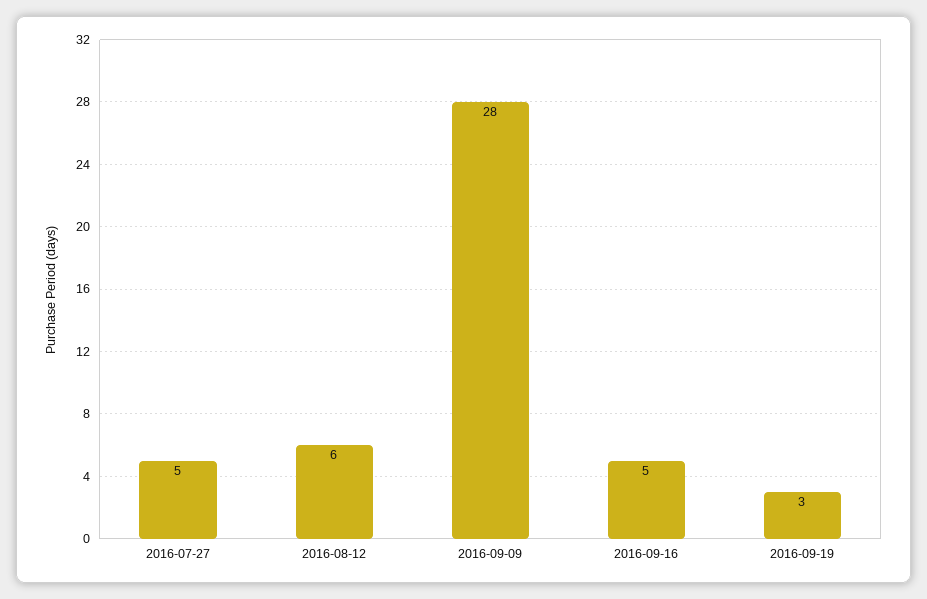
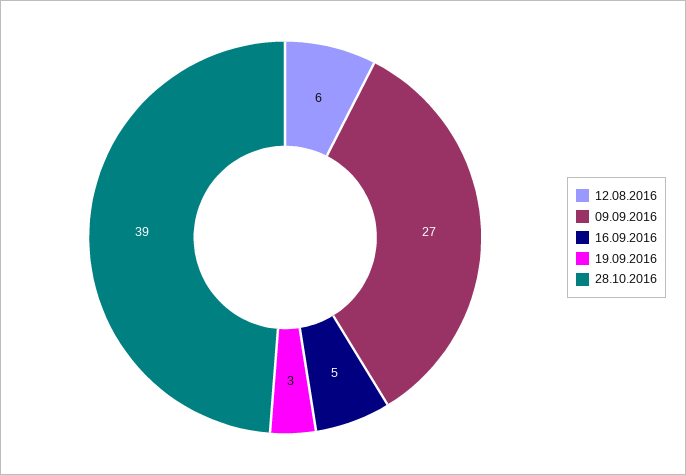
2016-07-27: 5 -> none
2016-09-09: 28 -> 27
28.10.2016: none -> 39

